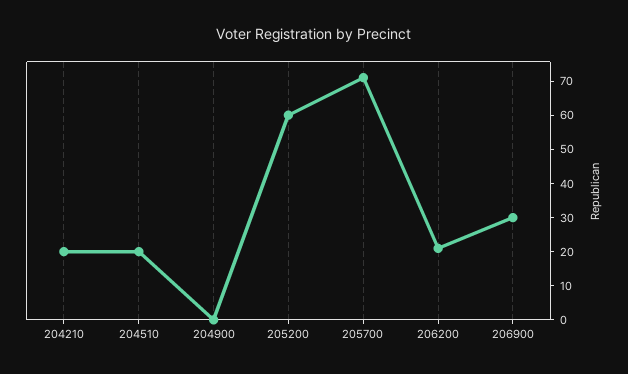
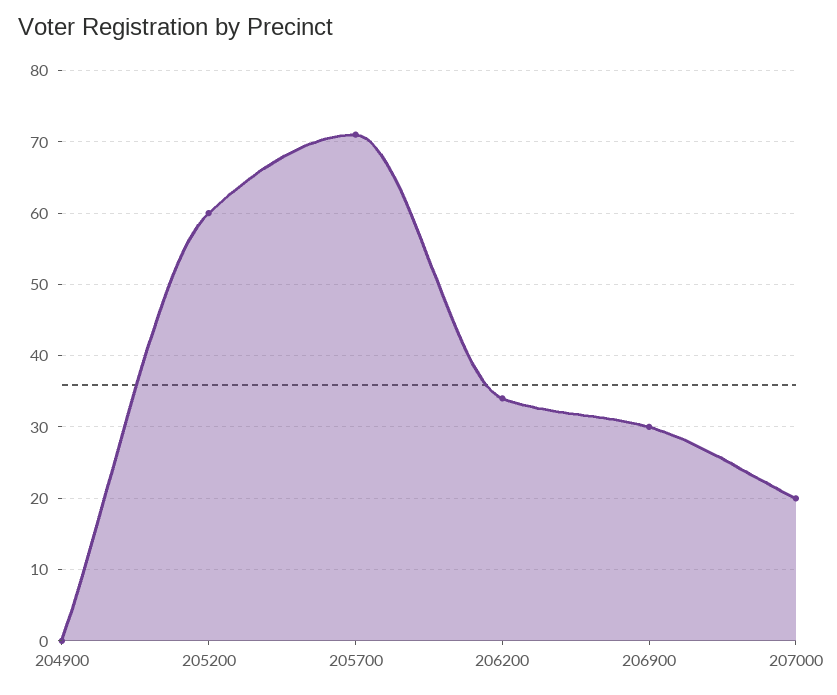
204210: 20 -> none
204510: 20 -> none
206200: 20 -> 34
207000: none -> 20

